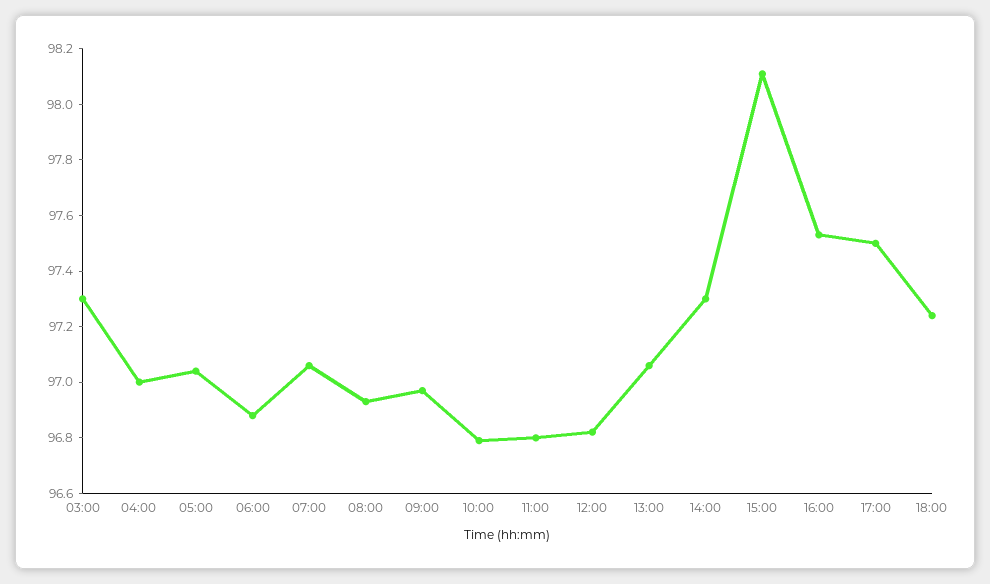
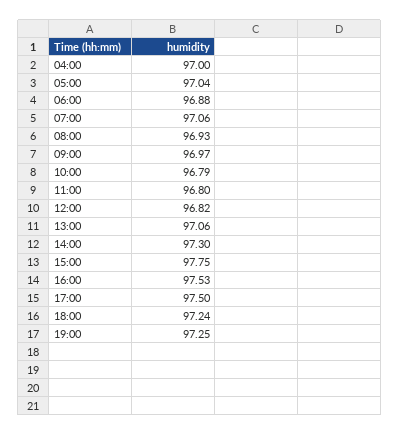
03:00: 97.3 -> none
15:00: 98.1 -> 97.75
19:00: none -> 97.25

